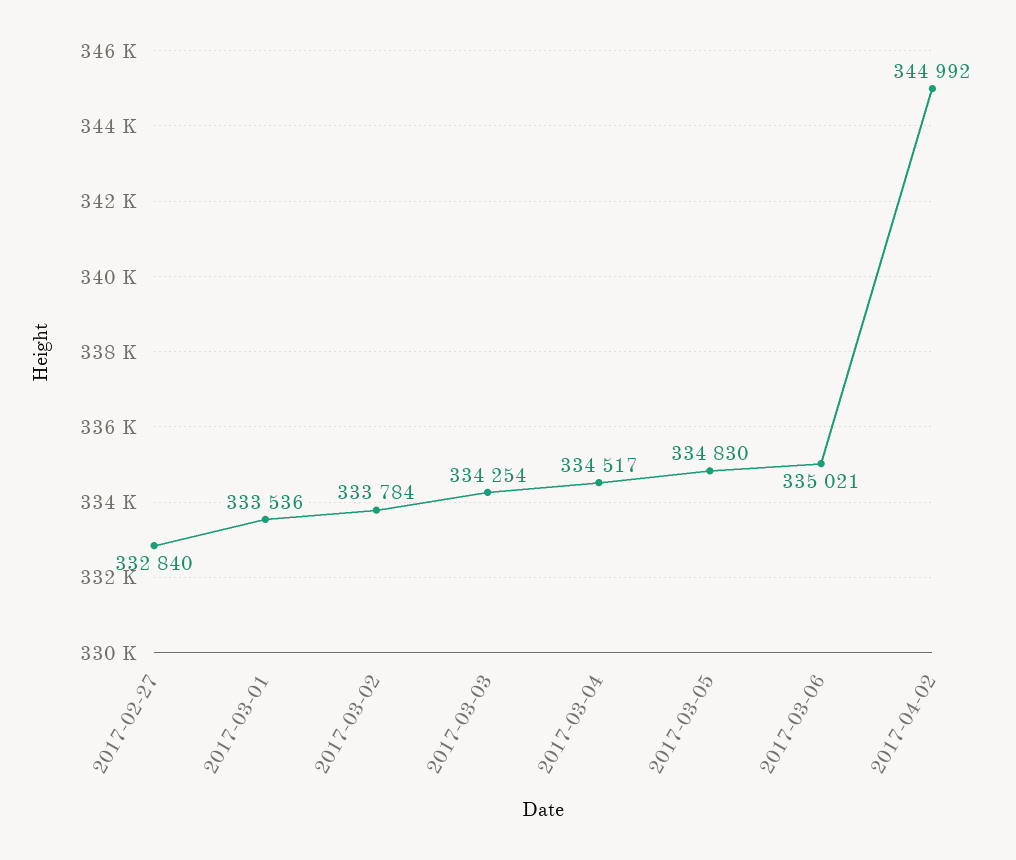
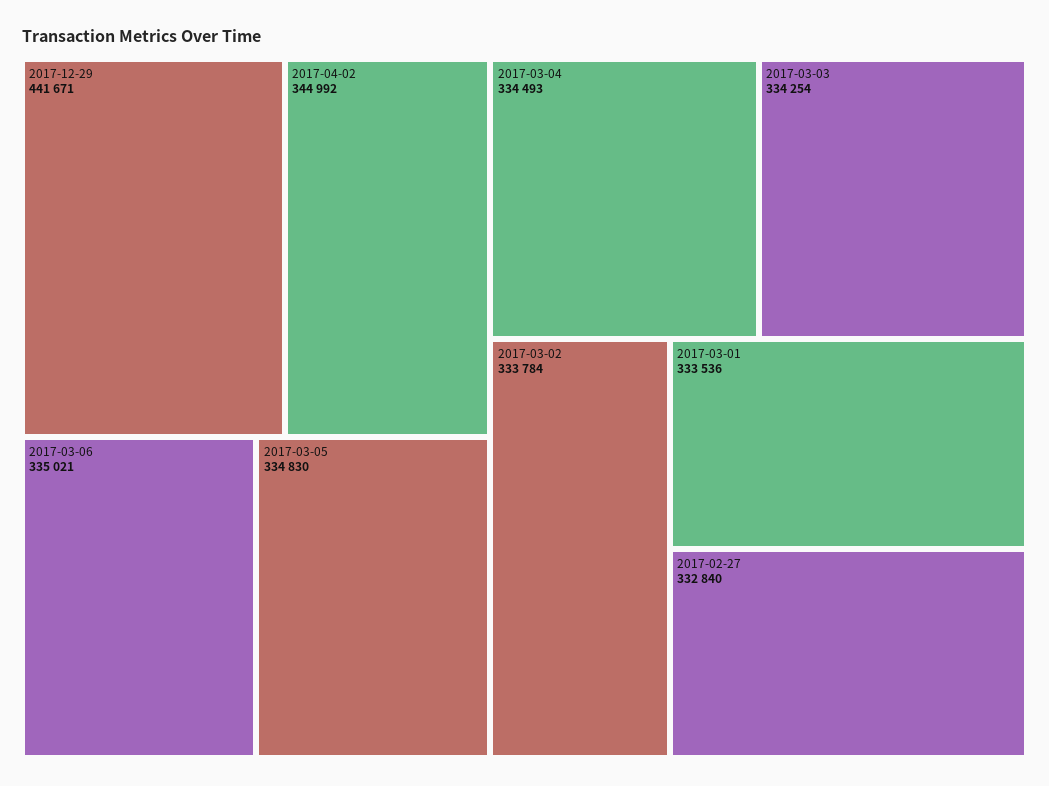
2017-03-04: 334517 -> 334493
2017-12-29: none -> 441671

